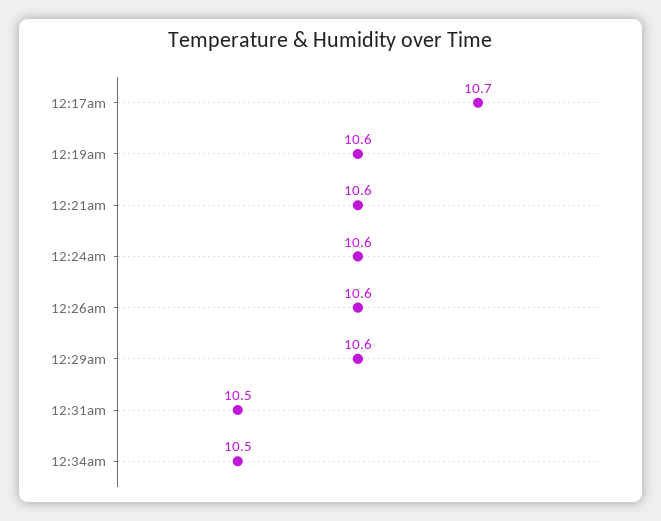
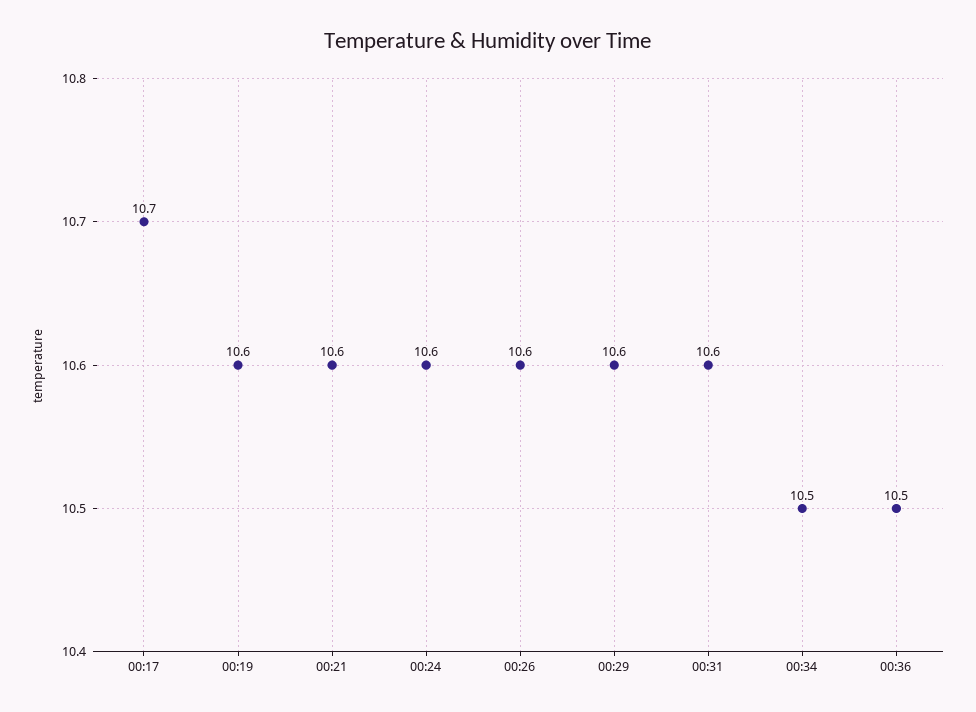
12:31am: 10.5 -> 10.6
00:36: none -> 10.5

